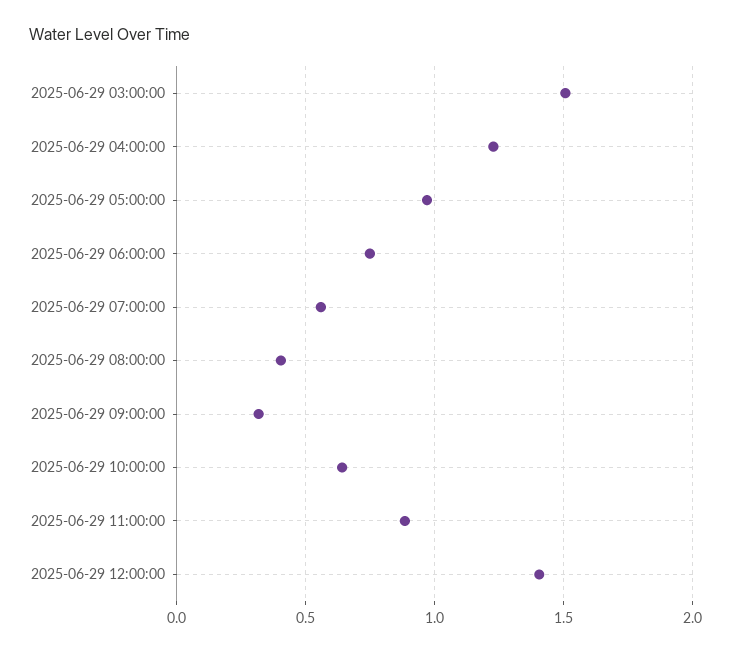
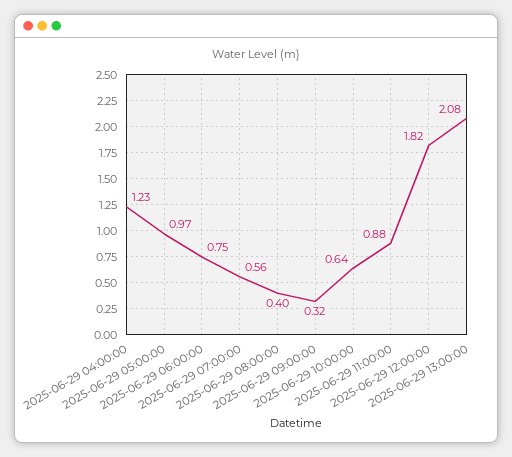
2025-06-29 03:00:00: 1.5 -> none
2025-06-29 12:00:00: 1.4 -> 1.82
2025-06-29 13:00:00: none -> 2.08

